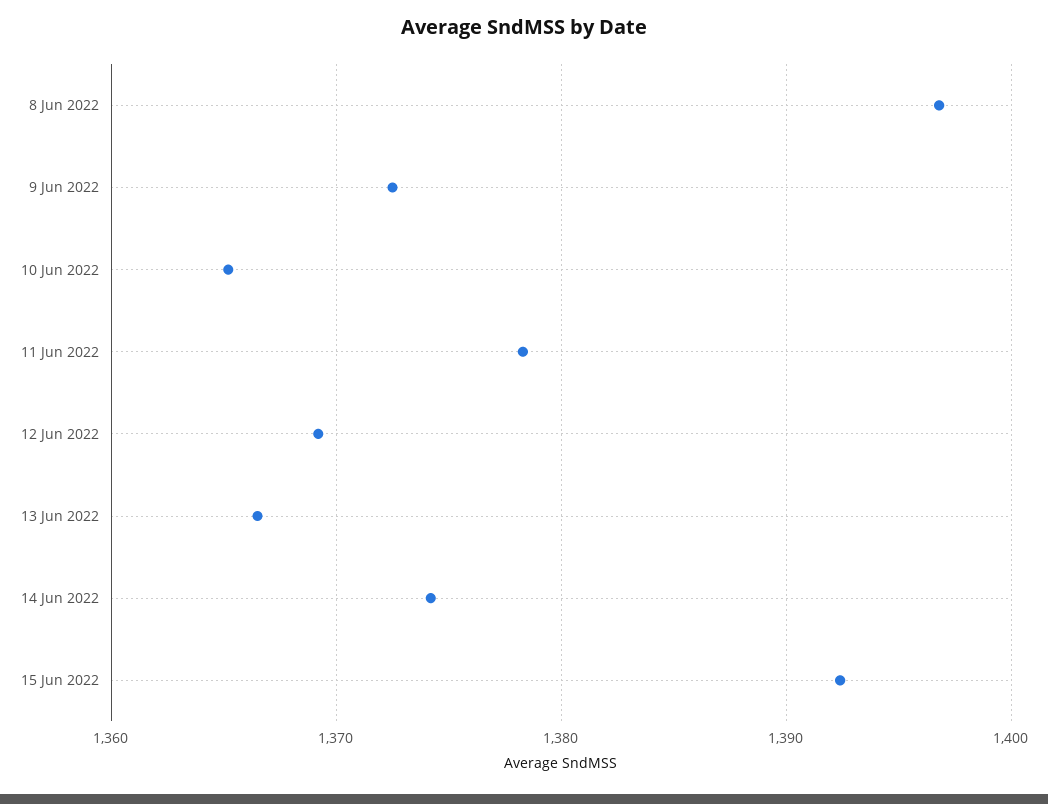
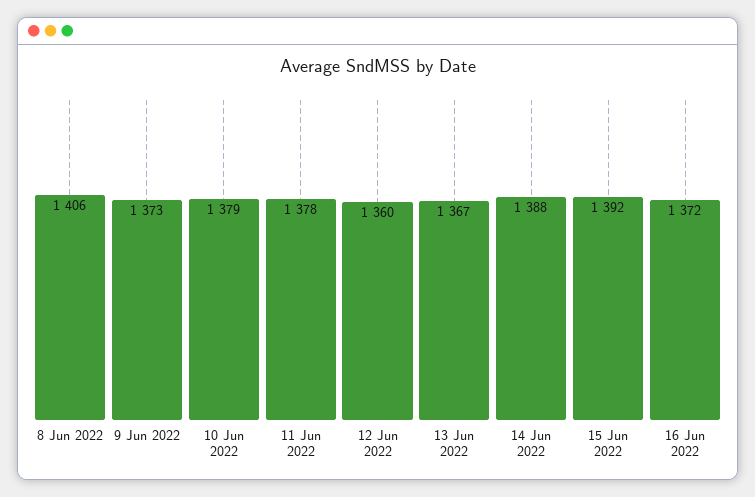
8 Jun 2022: 1397 -> 1406
10 Jun 2022: 1365 -> 1379
12 Jun 2022: 1369 -> 1360
14 Jun 2022: 1374 -> 1388
16 Jun 2022: none -> 1372

